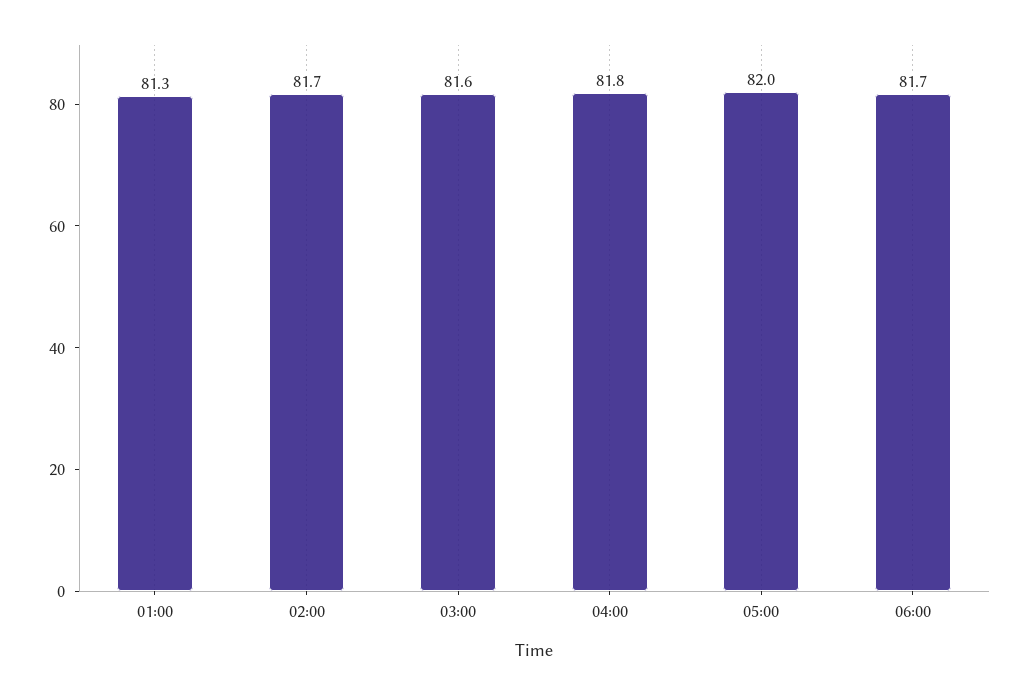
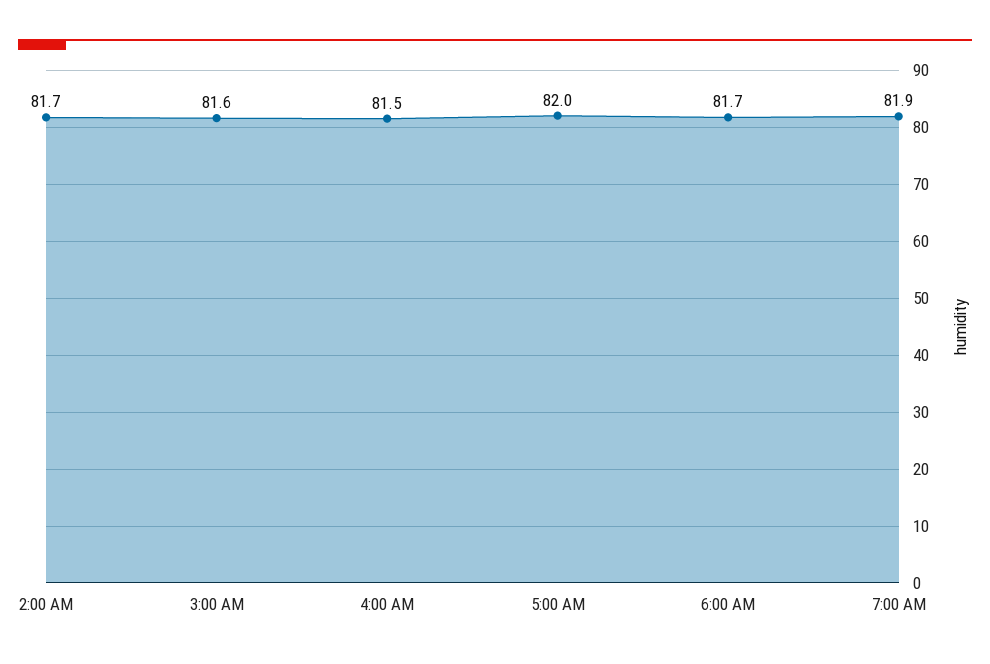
01:00: 81.3 -> none
04:00: 81.8 -> 81.5
7:00 AM: none -> 81.9

